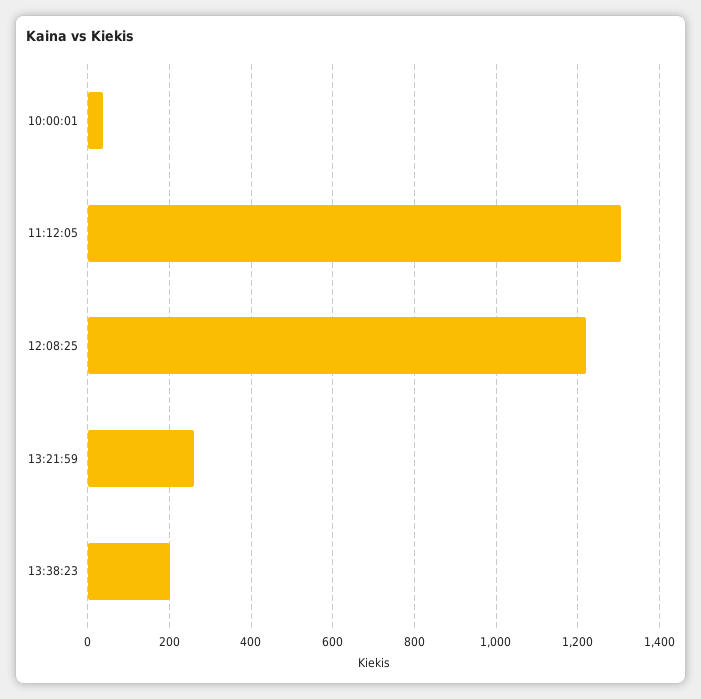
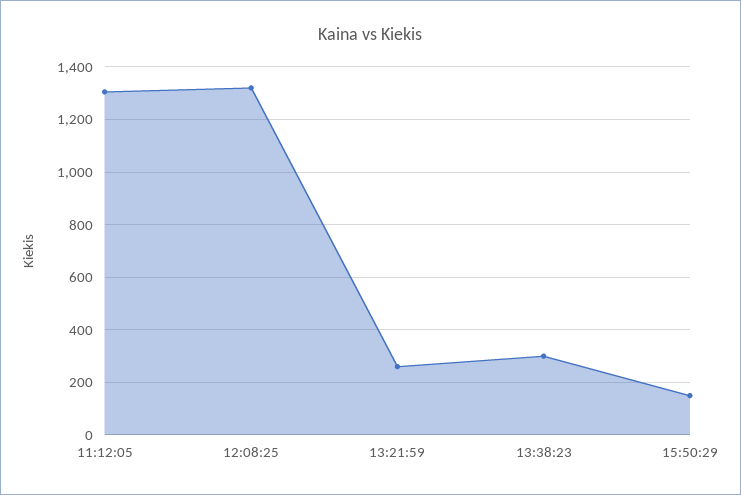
10:00:01: 40 -> none
12:08:25: 1220 -> 1325
13:38:23: 200 -> 300
15:50:29: none -> 150

